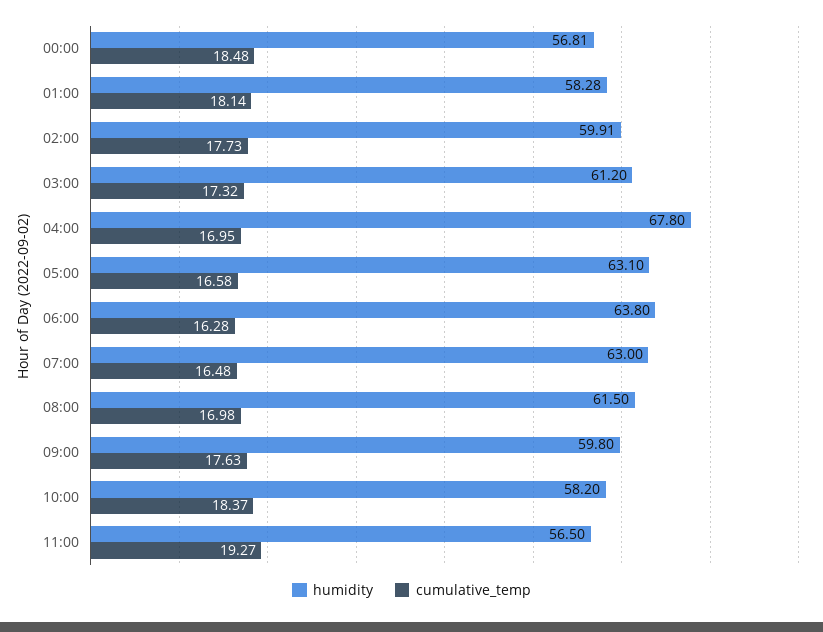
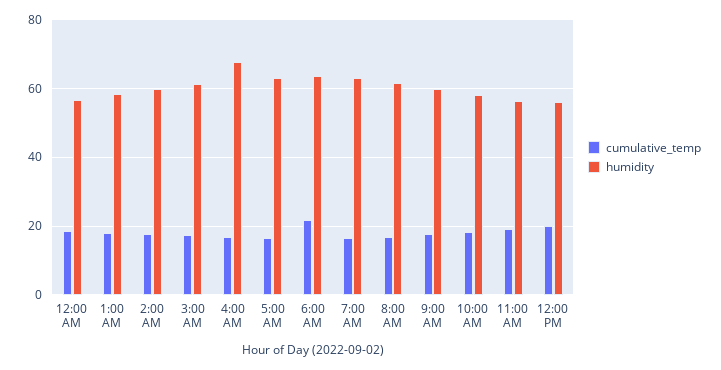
cumulative_temp, 06:00: 16.28 -> 22
cumulative_temp, 12:00 PM: none -> 20
humidity, 12:00 PM: none -> 56

